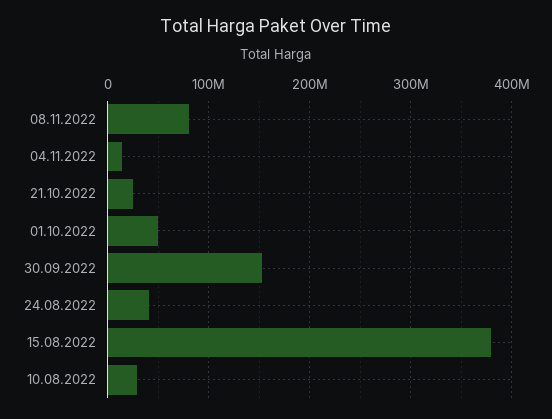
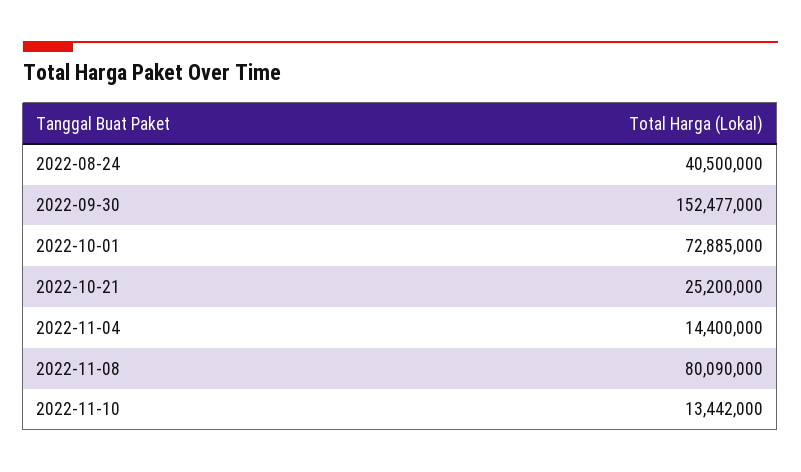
01.10.2022: 50000000 -> 72885000
15.08.2022: 380000000 -> none
10.08.2022: 30000000 -> none
2022-11-10: none -> 13442000

